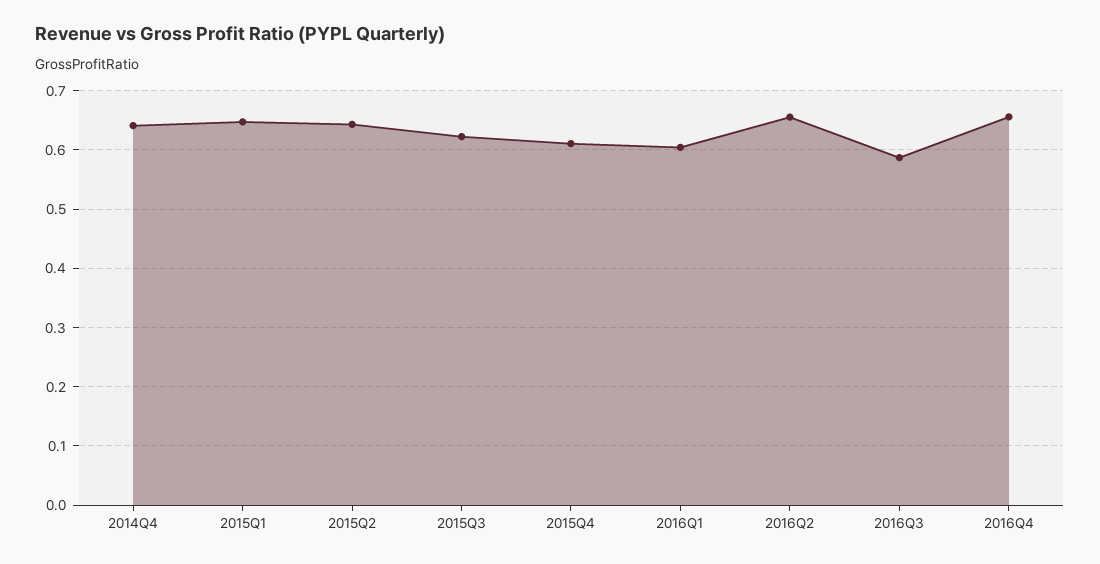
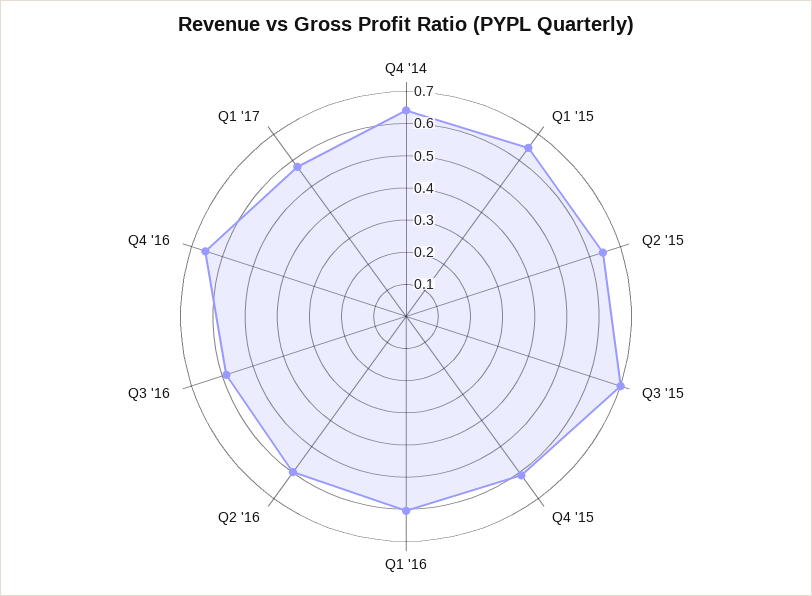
2015Q3: 0.62 -> 0.7
2016Q2: 0.66 -> 0.6
Q1 '17: none -> 0.575

